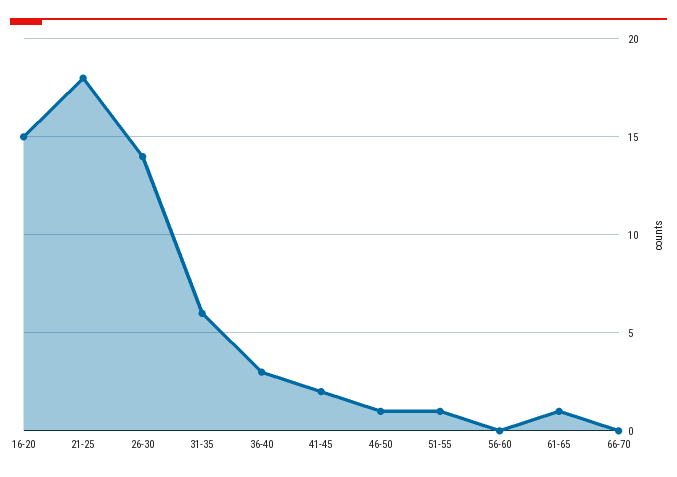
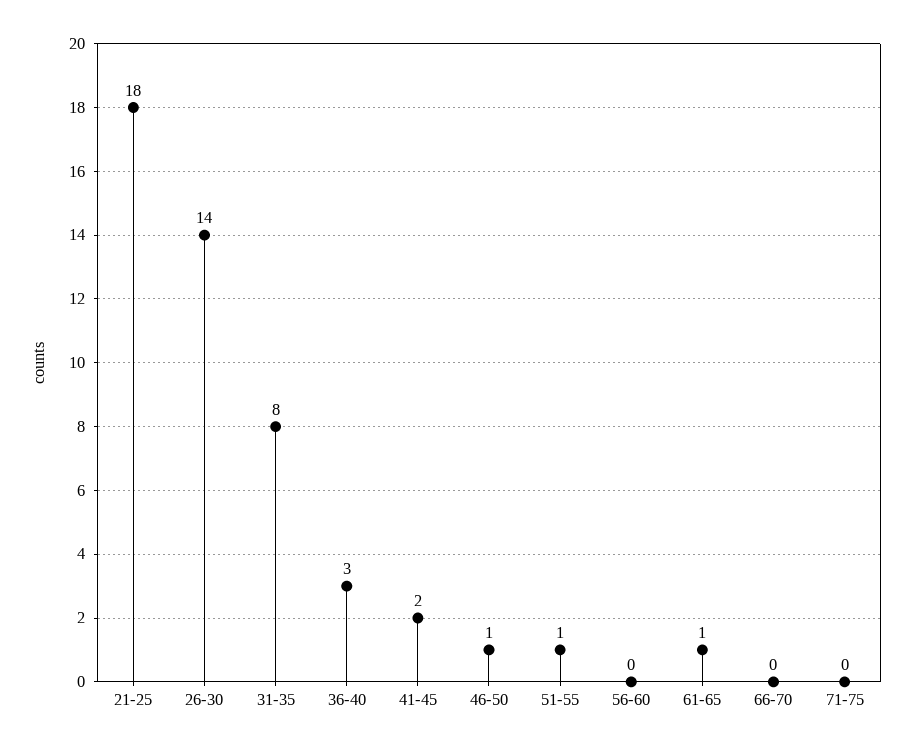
16-20: 15 -> none
31-35: 6 -> 8
71-75: none -> 0

